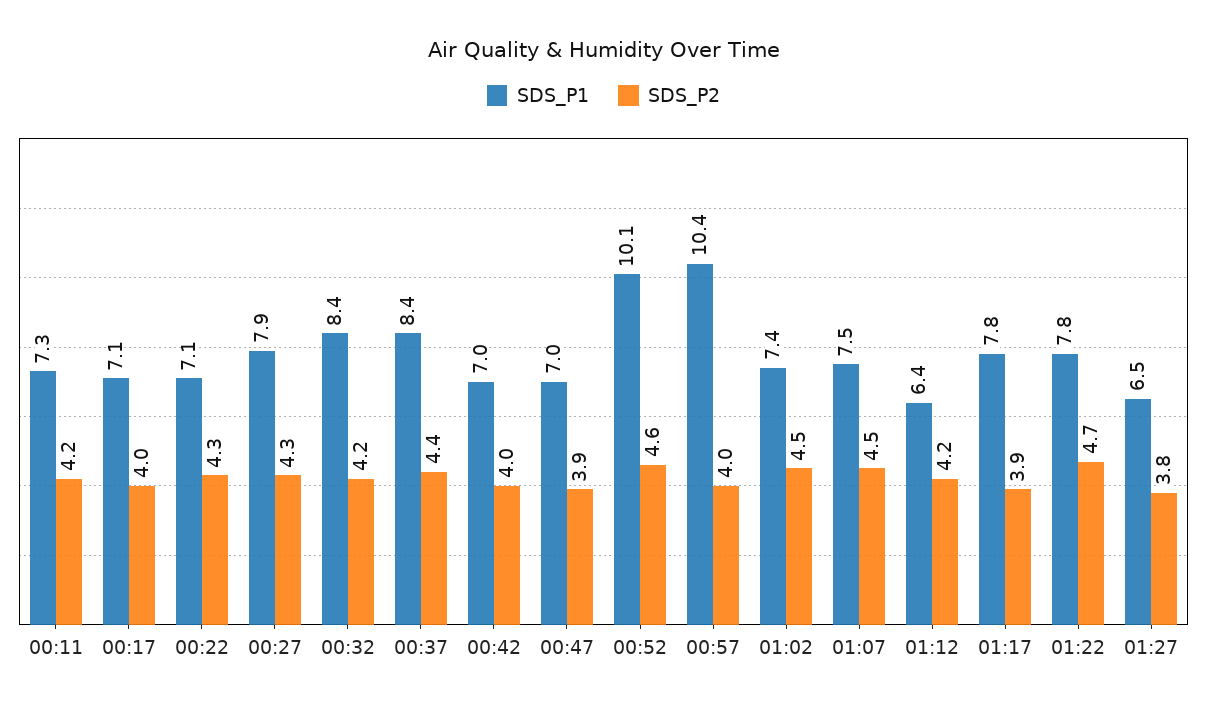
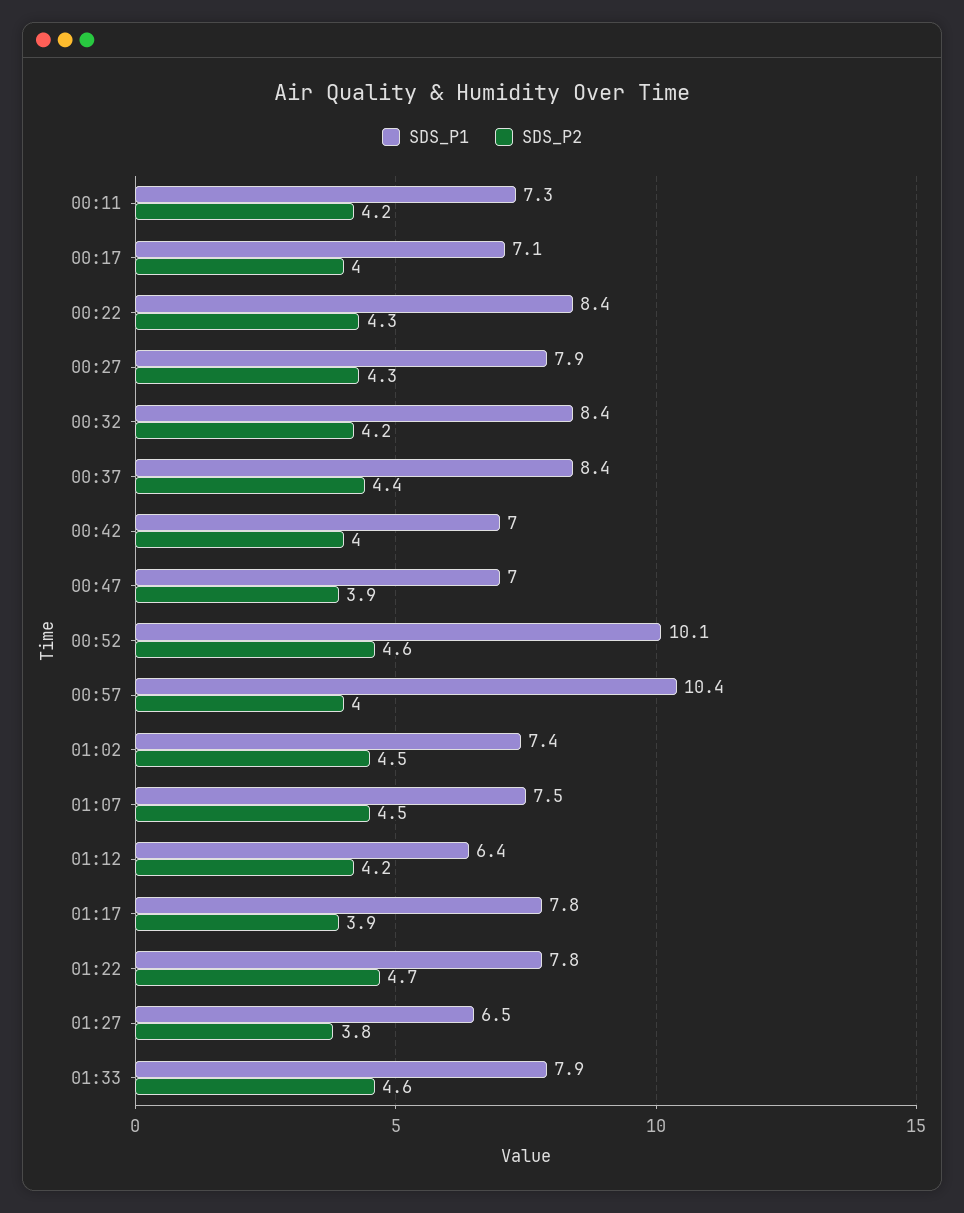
SDS_P1, 00:22: 7.1 -> 8.4
SDS_P1, 01:33: none -> 7.9
SDS_P2, 01:33: none -> 4.6

